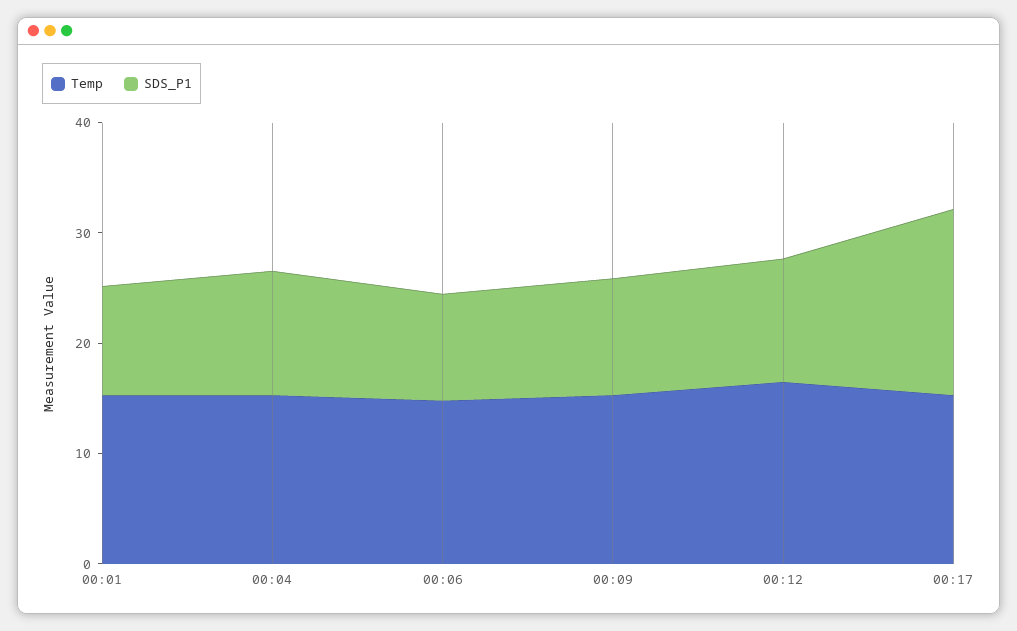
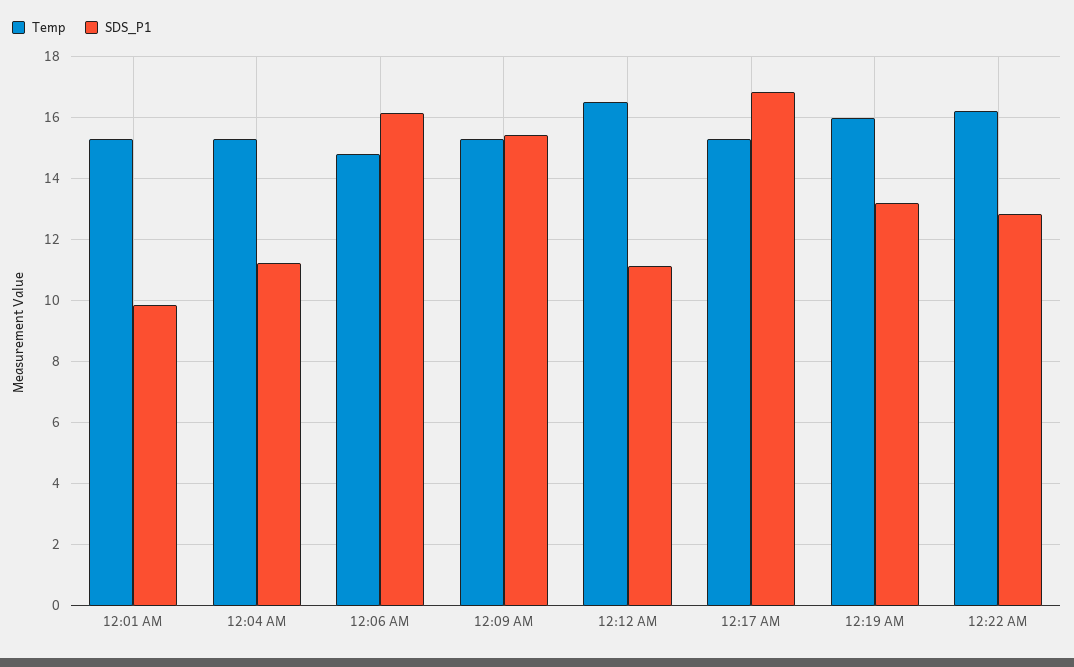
SDS_P1, 00:06: 10 -> 16.2
SDS_P1, 00:09: 10 -> 15.4
Temp, 12:19 AM: none -> 16
SDS_P1, 12:19 AM: none -> 13.2
Temp, 12:22 AM: none -> 16.2
SDS_P1, 12:22 AM: none -> 12.8

